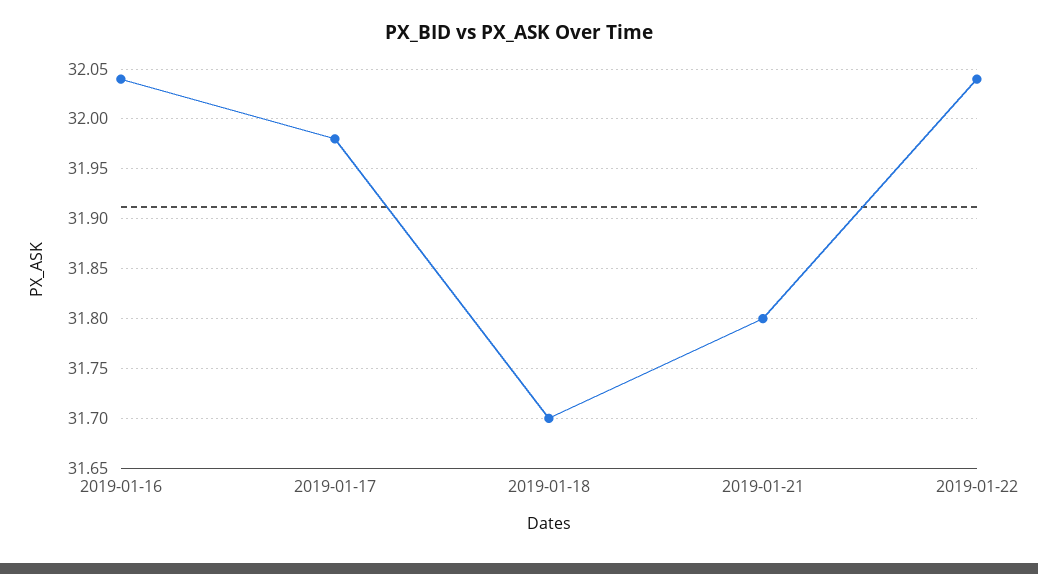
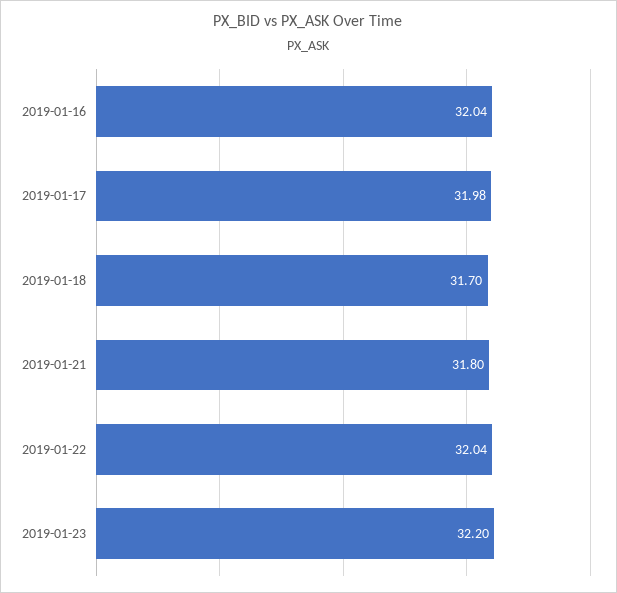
2019-01-23: none -> 32.2

